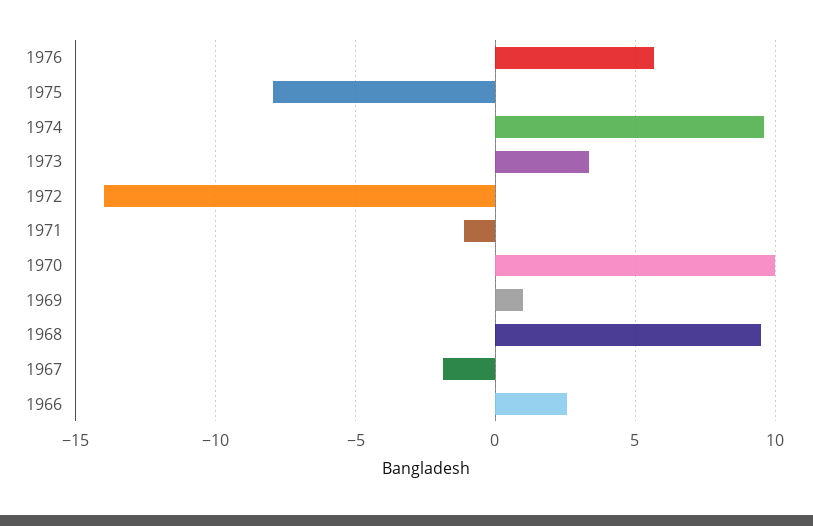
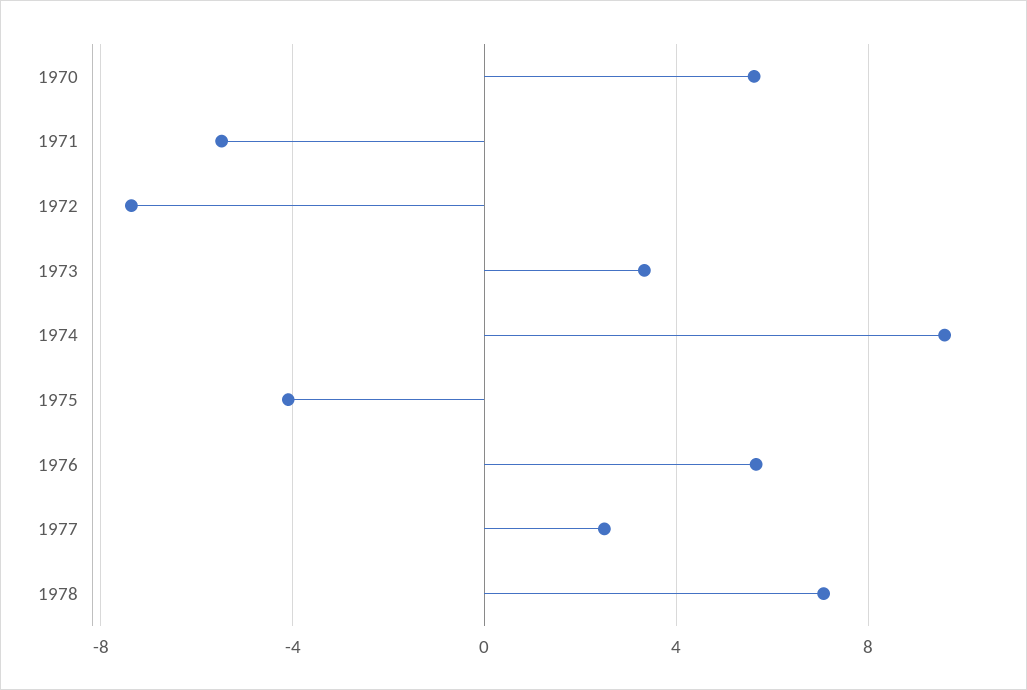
1975: -8 -> -4
1972: -14 -> -7.5
1971: -1 -> -5.5
1970: 10 -> 5.5
1969: 1 -> none
1968: 9.5 -> none
1967: -2 -> none
1966: 2.5 -> none
1977: none -> 2.5
1978: none -> 7

